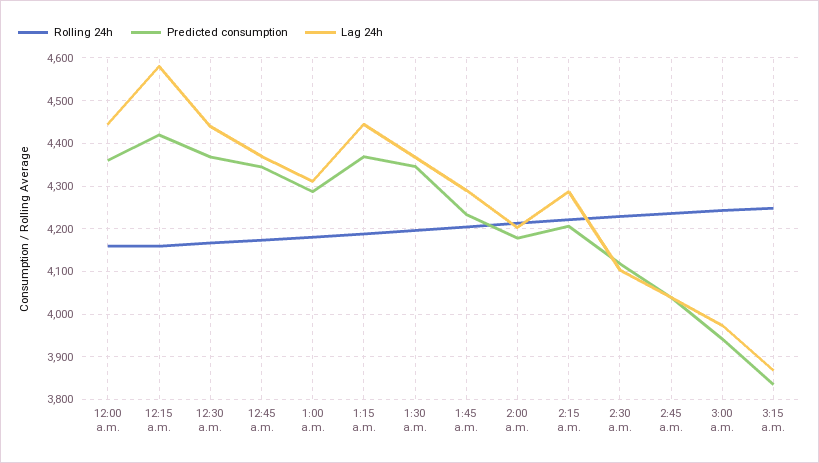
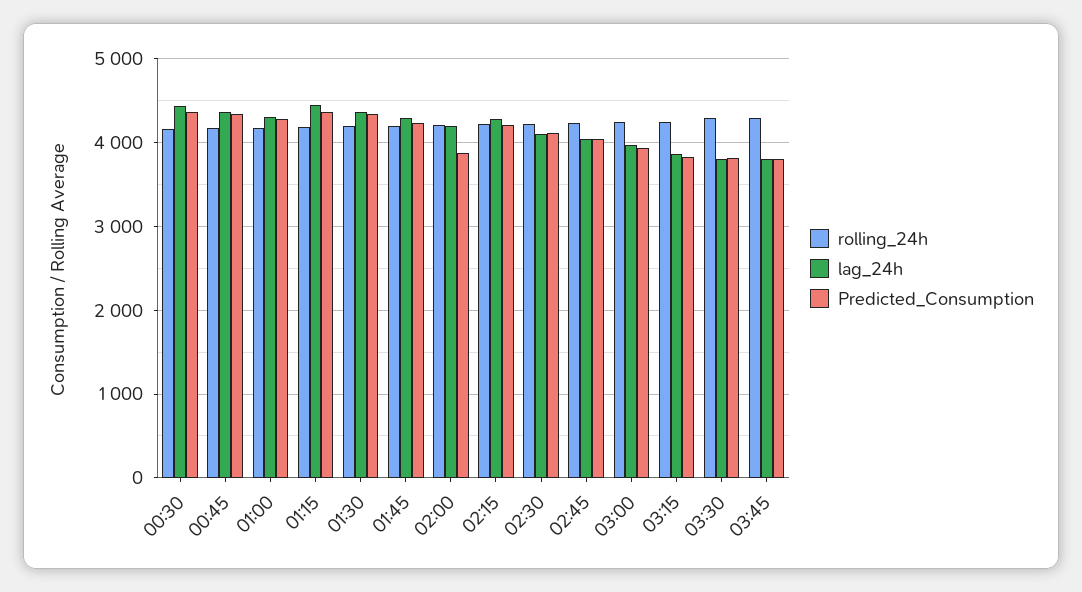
Rolling 24h, 12:00 a.m.: 4160 -> none
Predicted consumption, 12:00 a.m.: 4360 -> none
Lag 24h, 12:00 a.m.: 4440 -> none
Rolling 24h, 12:15 a.m.: 4160 -> none
Predicted consumption, 12:15 a.m.: 4420 -> none
Lag 24h, 12:15 a.m.: 4580 -> none
Predicted consumption, 2:00 a.m.: 4180 -> 3900
Rolling 24h, 03:30: none -> 4300
Lag 24h, 03:30: none -> 3800
Predicted consumption, 03:30: none -> 3800
Rolling 24h, 03:45: none -> 4300
Lag 24h, 03:45: none -> 3800
Predicted consumption, 03:45: none -> 3800

